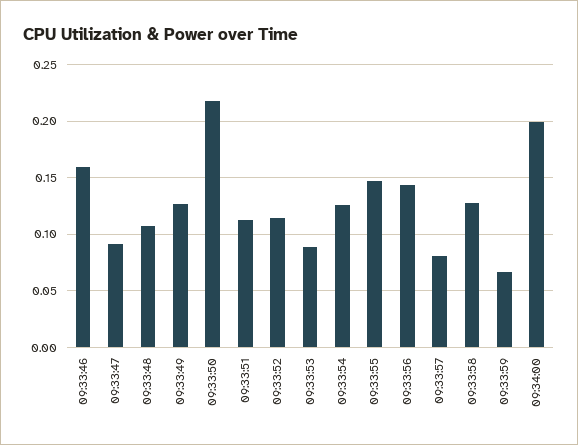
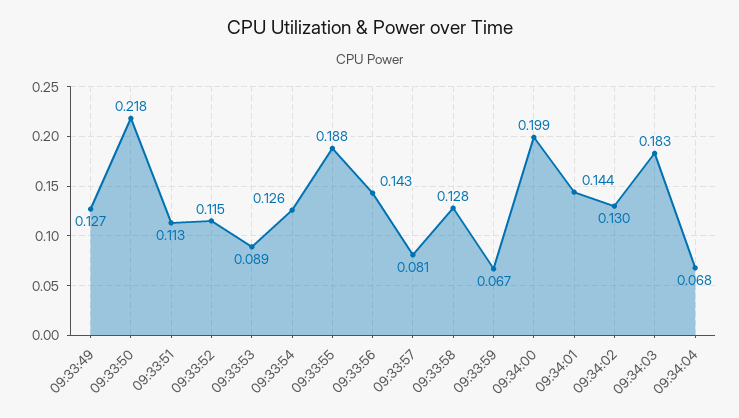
09:33:46: 0.16 -> none
09:33:47: 0.09 -> none
09:33:48: 0.11 -> none
09:33:55: 0.15 -> 0.188
09:34:01: none -> 0.144
09:34:02: none -> 0.13
09:34:03: none -> 0.183
09:34:04: none -> 0.068

